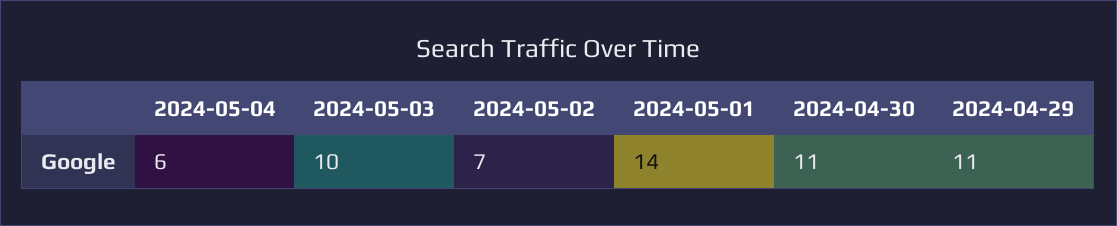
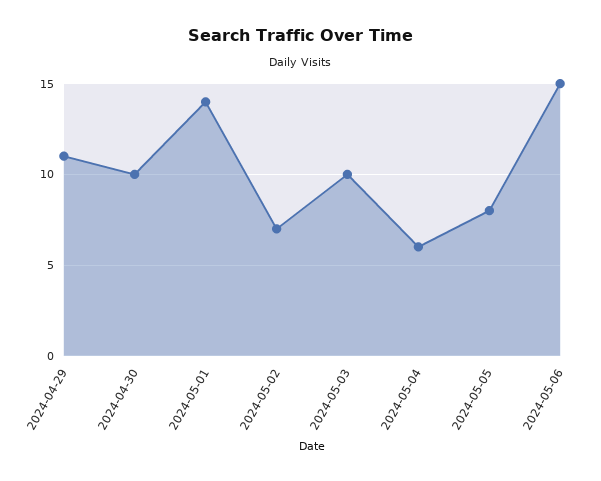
2024-04-30: 11 -> 10
2024-05-05: none -> 8
2024-05-06: none -> 15

